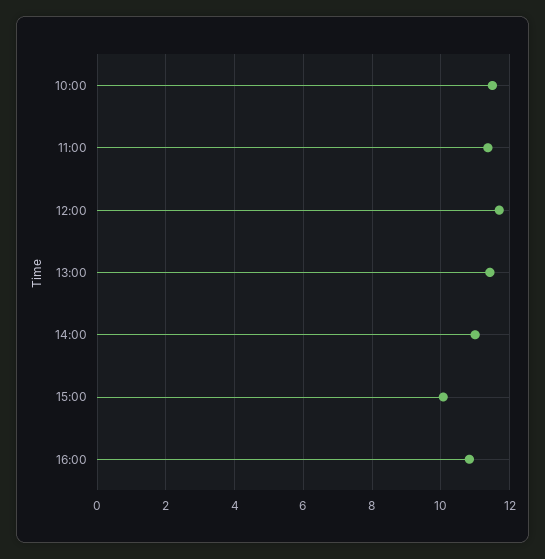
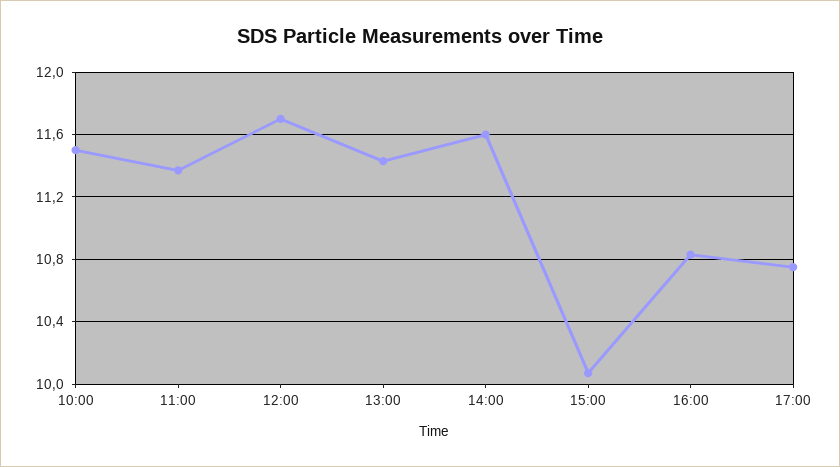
14:00: 11 -> 11.6
17:00: none -> 10.75

